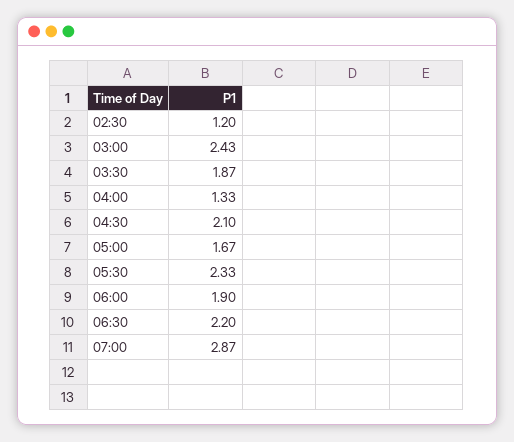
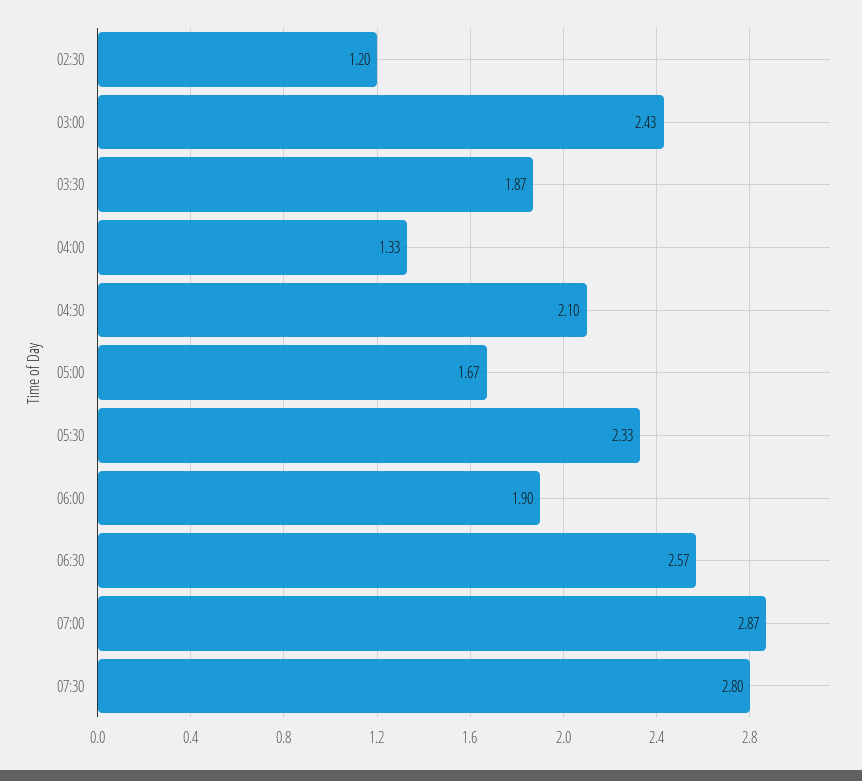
06:30: 2.2 -> 2.57
07:30: none -> 2.8

